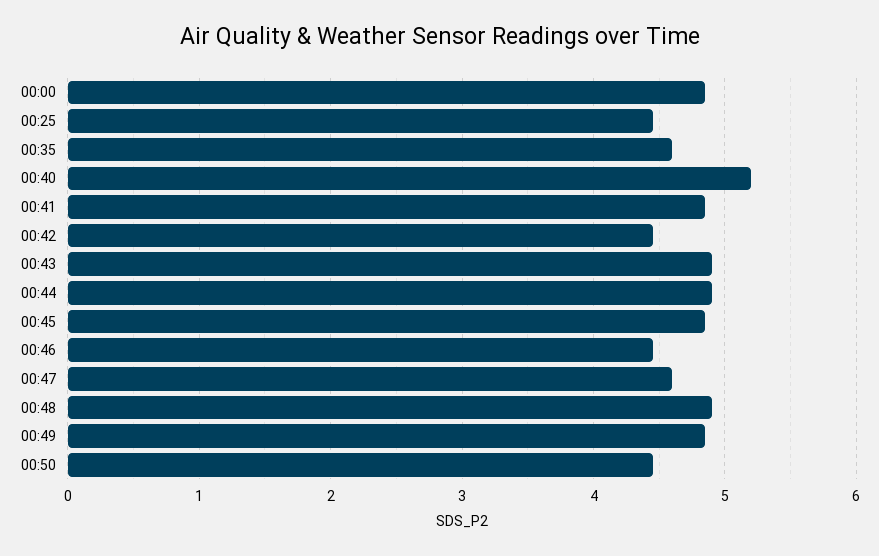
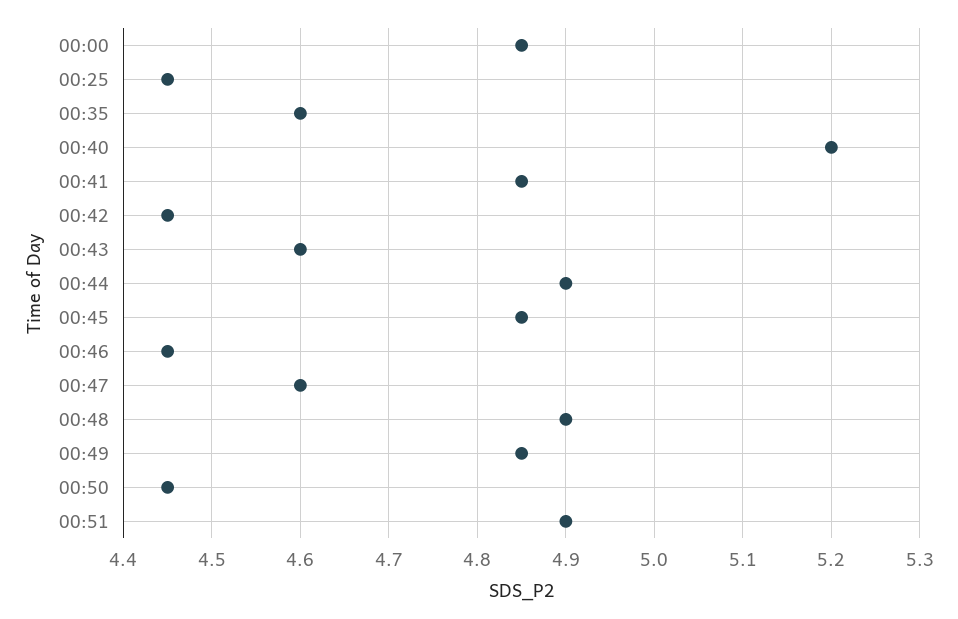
00:43: 4.9 -> 4.6
00:51: none -> 4.9

